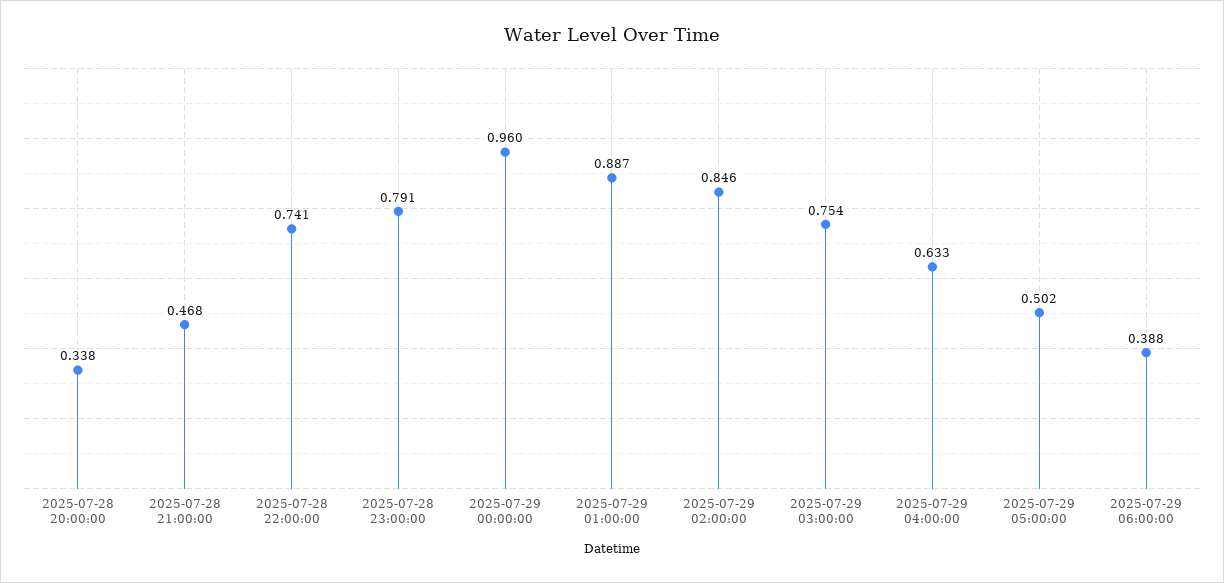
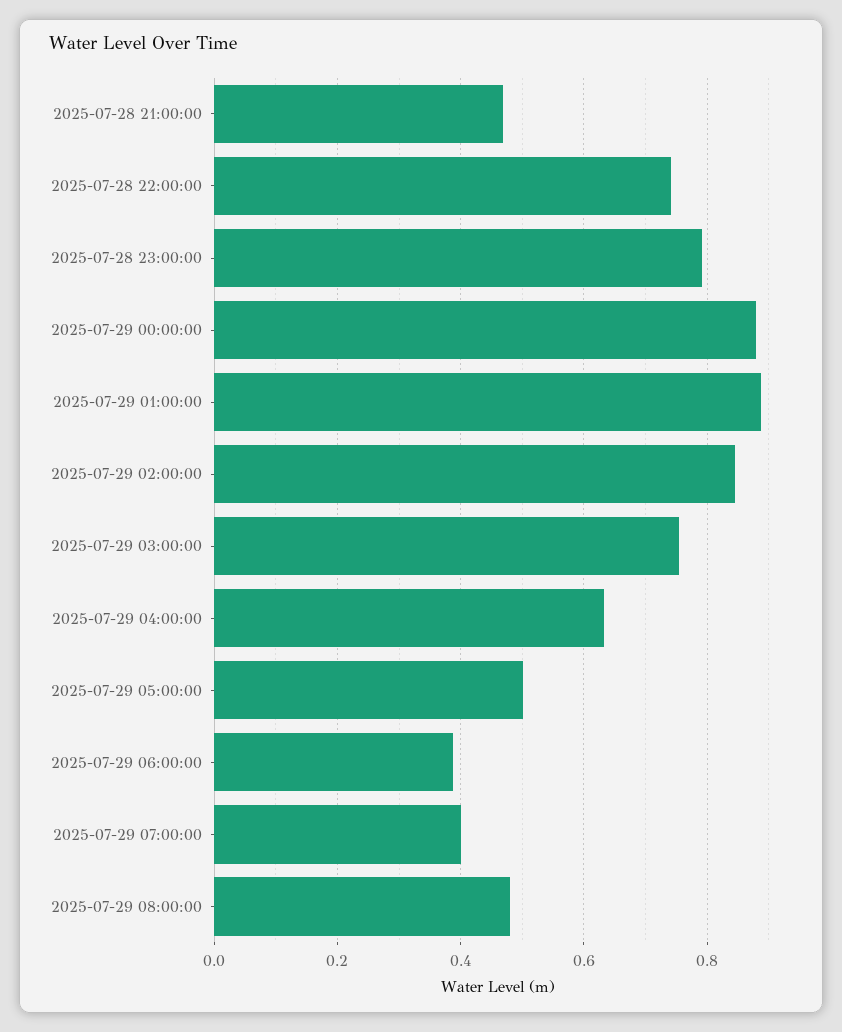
2025-07-28 20:00:00: 0.338 -> none
2025-07-29 00:00:00: 0.96 -> 0.88
2025-07-29 07:00:00: none -> 0.4
2025-07-29 08:00:00: none -> 0.48

